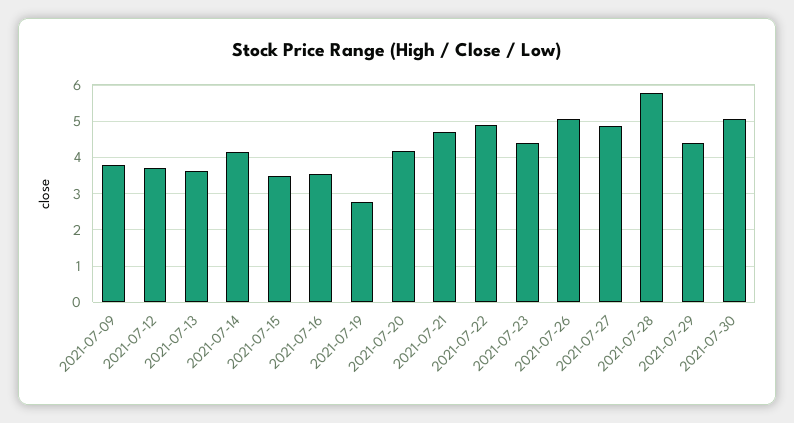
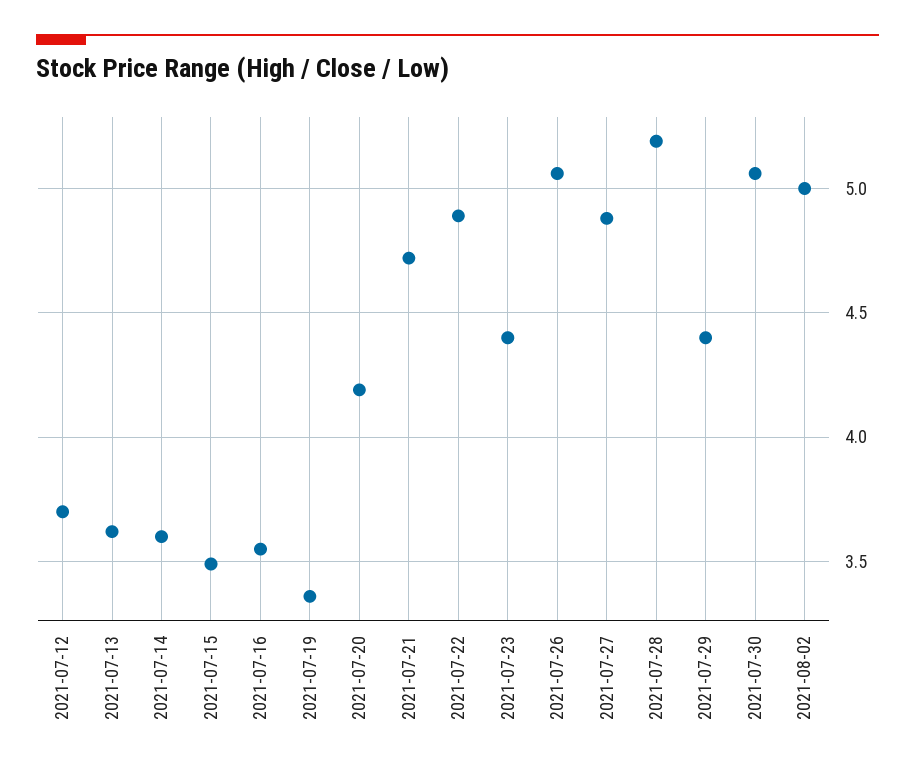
2021-07-09: 3.8 -> none
2021-07-14: 4.2 -> 3.6
2021-07-19: 2.8 -> 3.35
2021-07-28: 5.8 -> 5.2
2021-08-02: none -> 5

